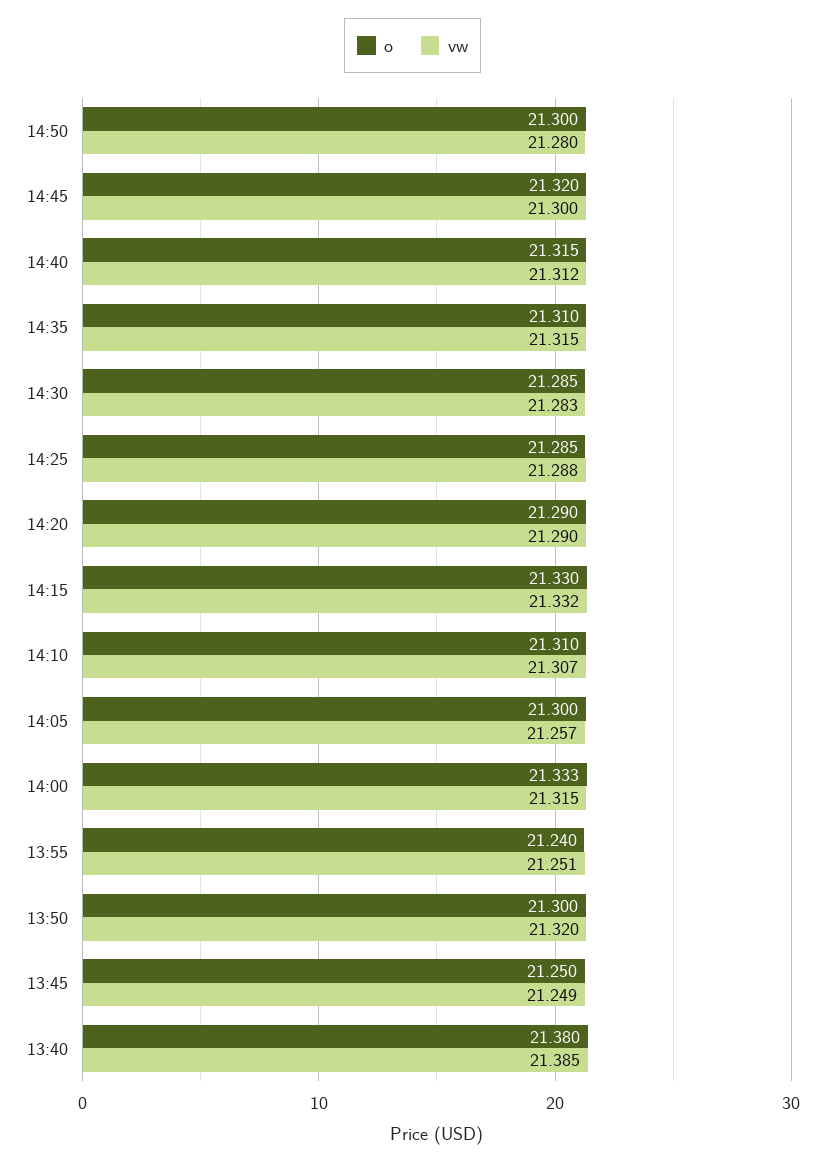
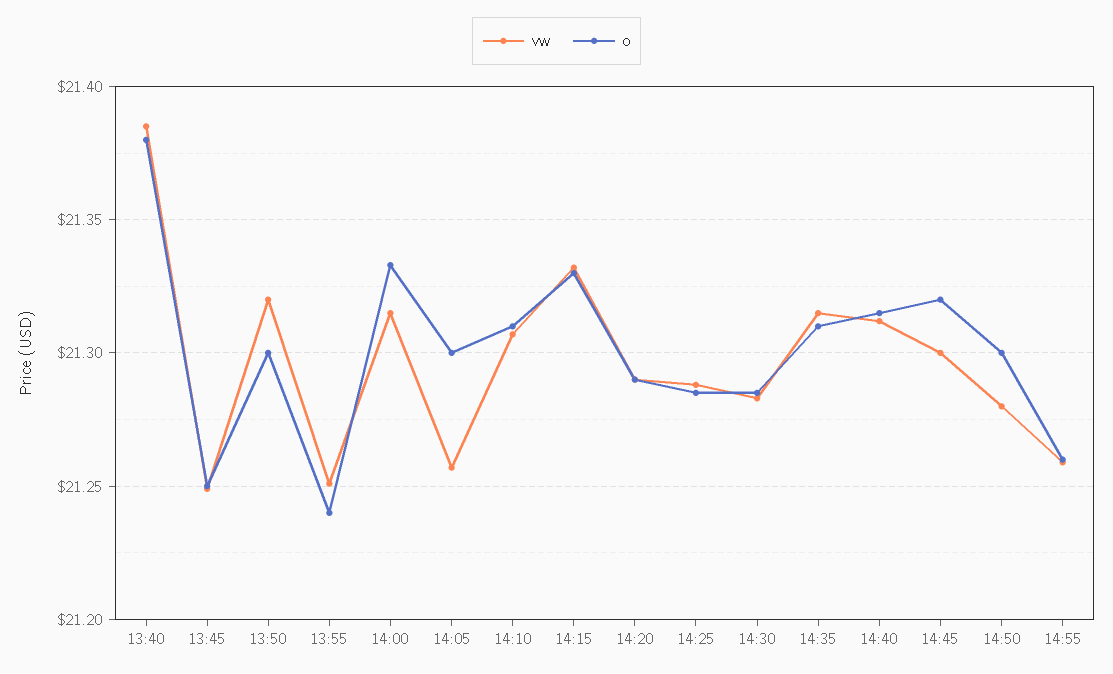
vw, 14:55: none -> 21.26
o, 14:55: none -> 21.26

